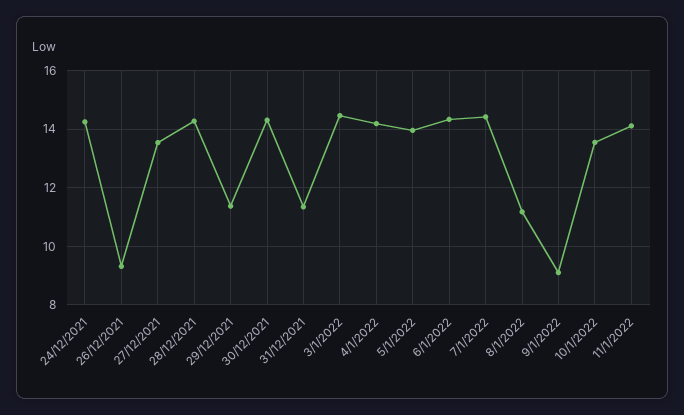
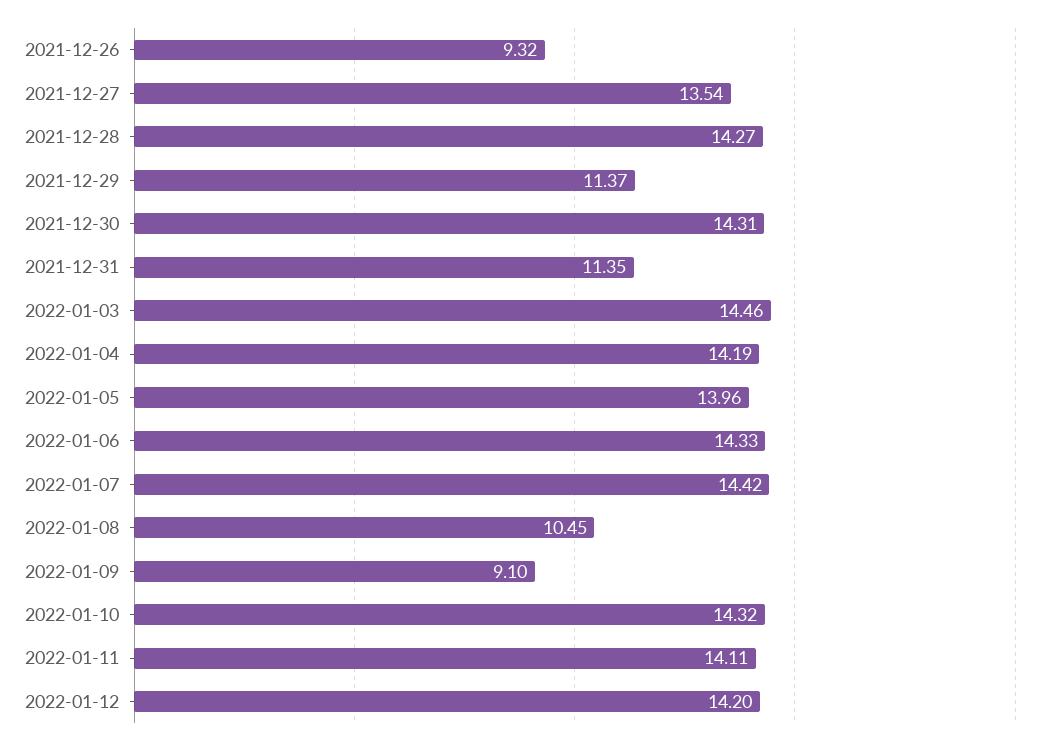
24/12/2021: 14.25 -> none
8/1/2022: 11.25 -> 10.45
10/1/2022: 13.5 -> 14.32
2022-01-12: none -> 14.2

